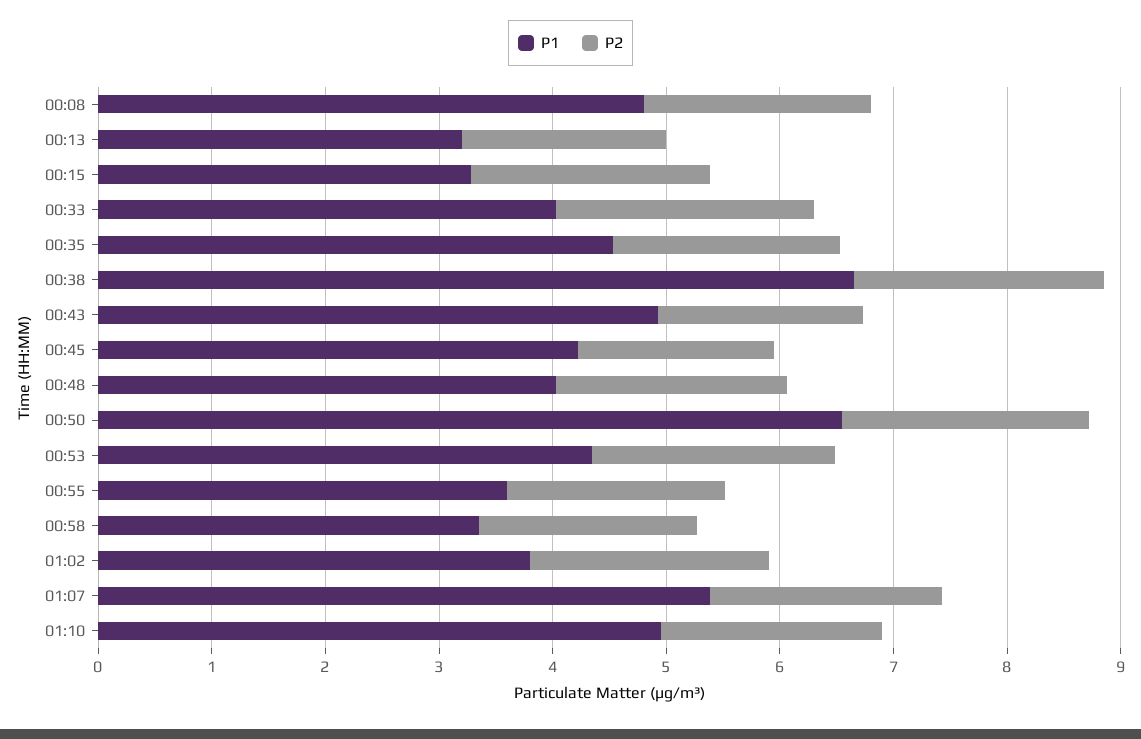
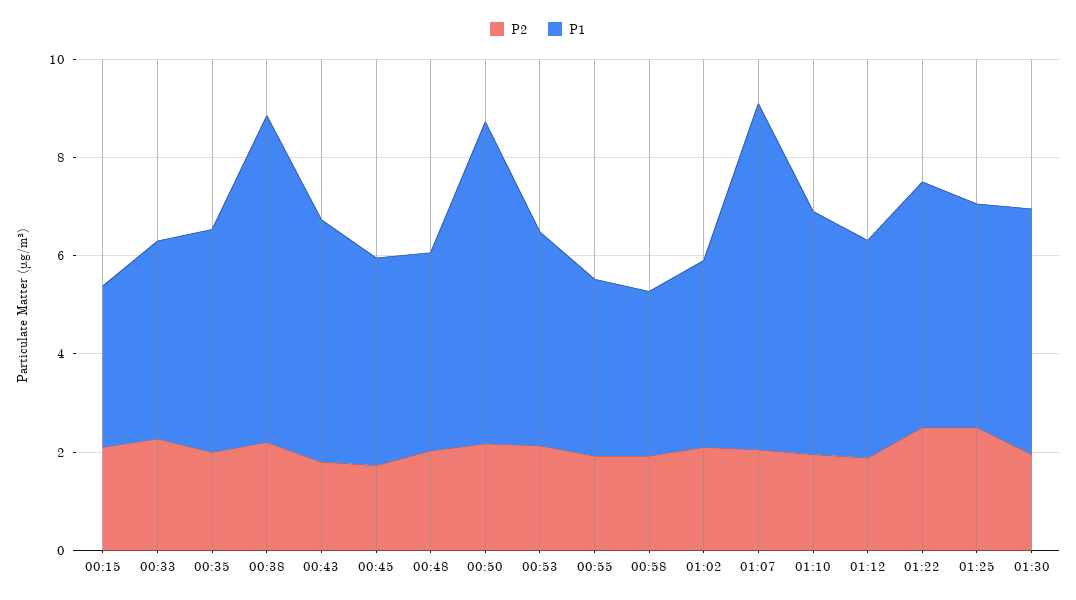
P1, 00:08: 4.8 -> none
P2, 00:08: 2 -> none
P1, 00:13: 3.2 -> none
P2, 00:13: 1.8 -> none
P1, 01:07: 5.4 -> 7
P2, 01:12: none -> 2
P1, 01:12: none -> 4.5
P2, 01:22: none -> 2.5
P1, 01:22: none -> 5
P2, 01:25: none -> 2.5
P1, 01:25: none -> 4.5
P2, 01:30: none -> 2
P1, 01:30: none -> 5

